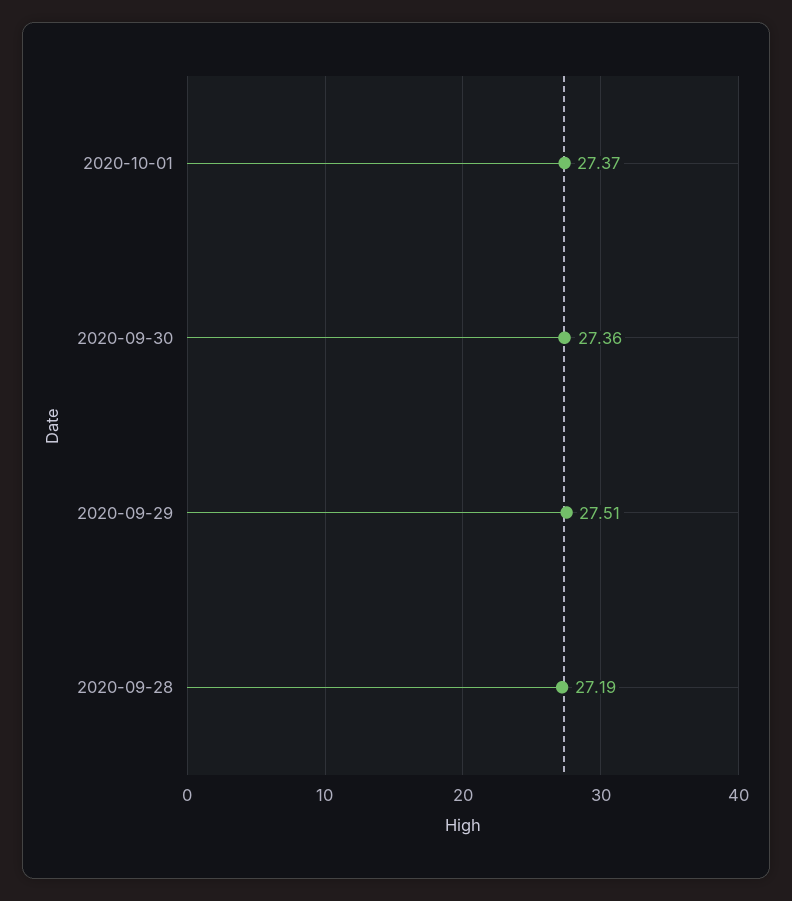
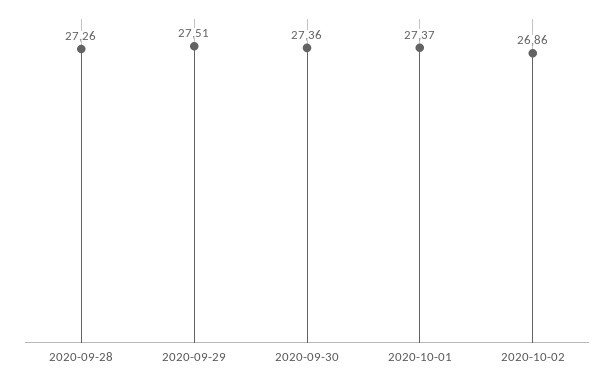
2020-09-28: 27.19 -> 27.26
2020-10-02: none -> 26.86

